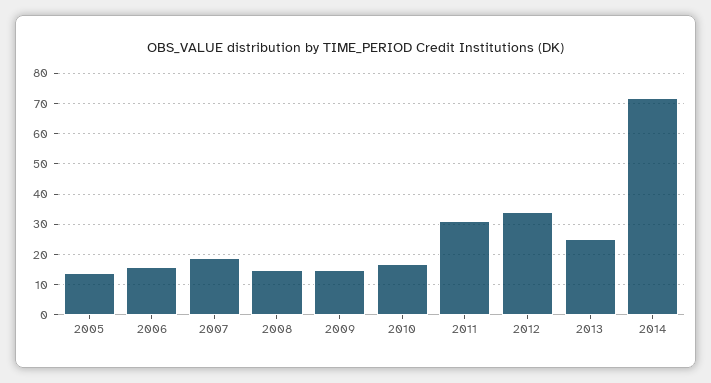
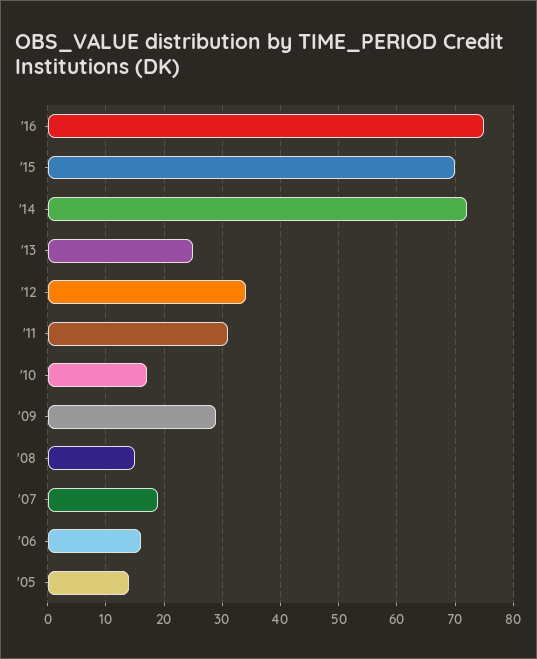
2009: 15 -> 30
'16: none -> 75
'15: none -> 70

